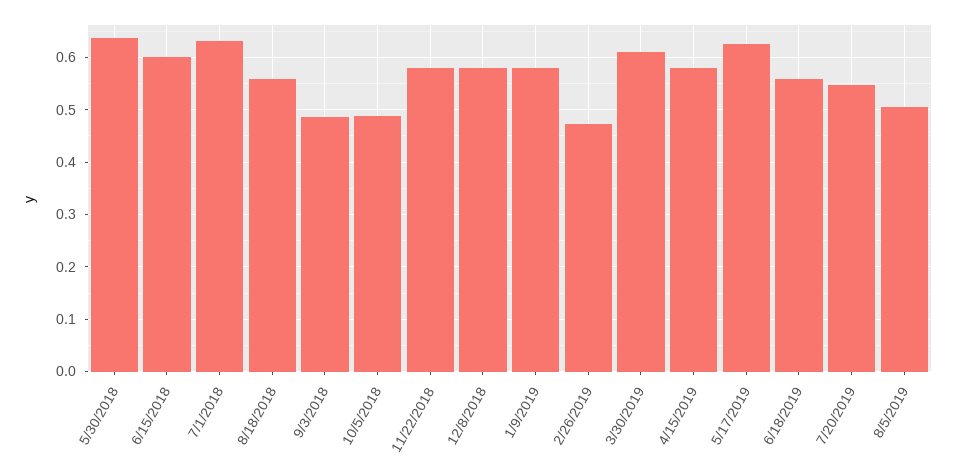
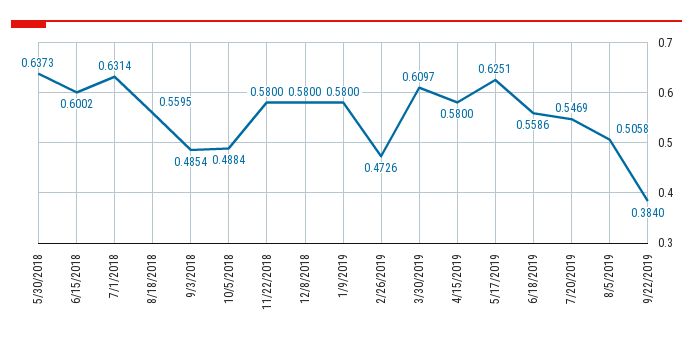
9/22/2019: none -> 0.384

